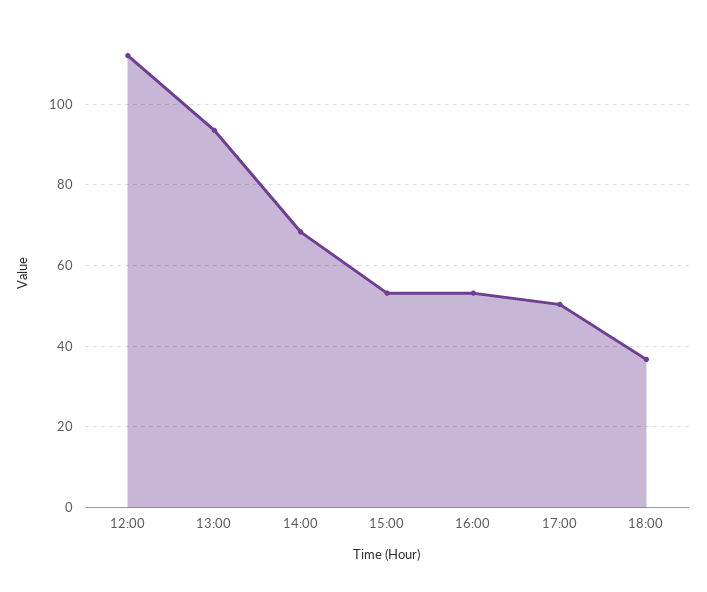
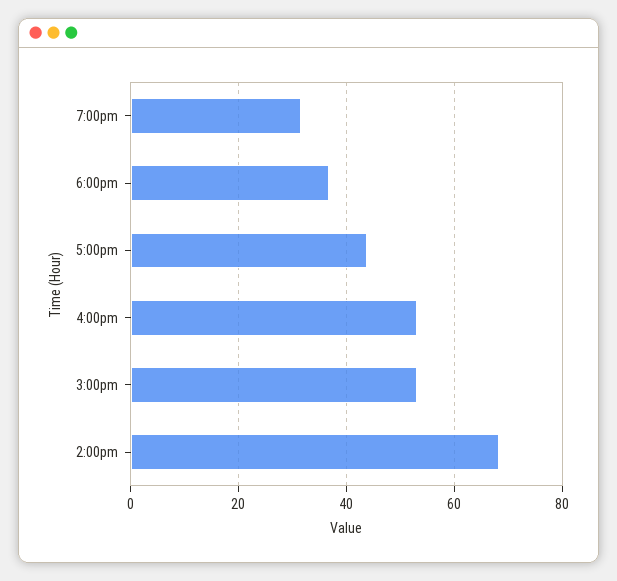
12:00: 112 -> none
13:00: 94 -> none
17:00: 50 -> 44
7:00pm: none -> 32

